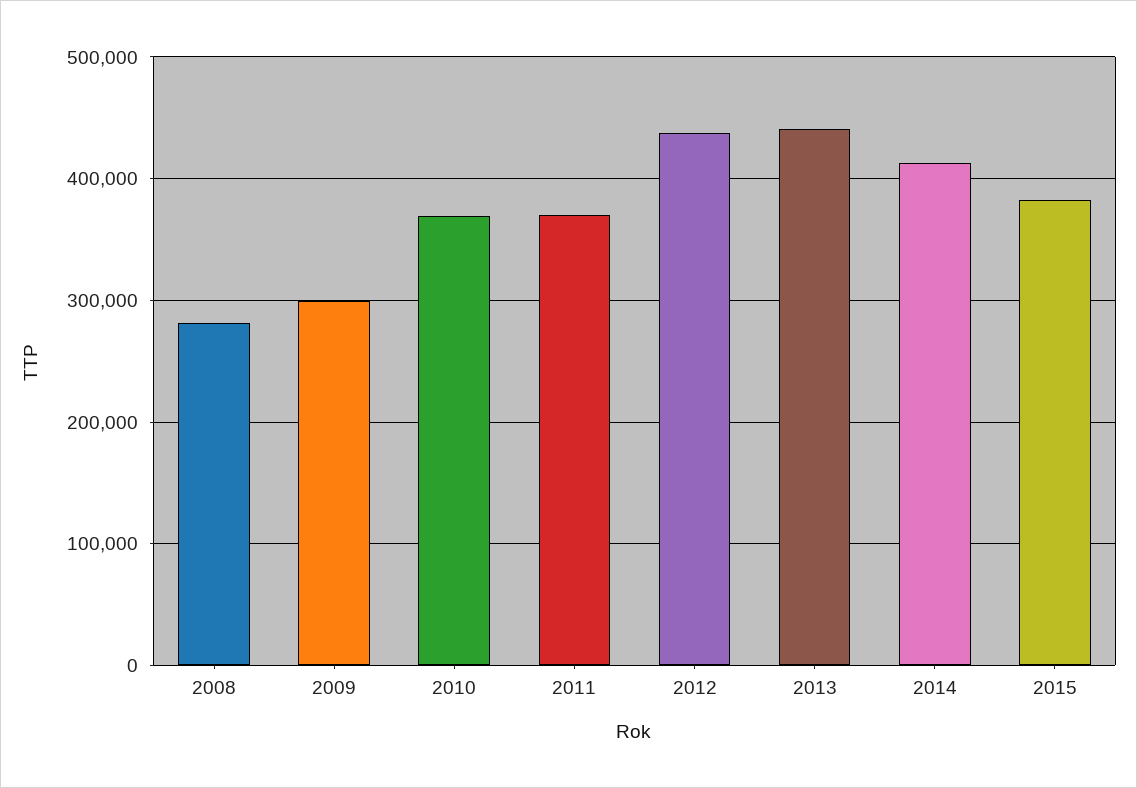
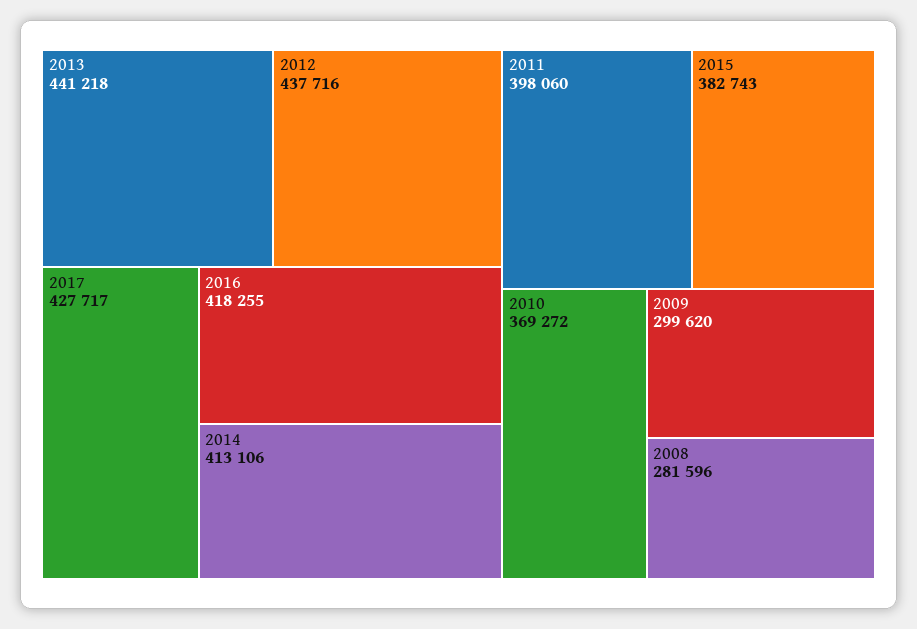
2011: 370000 -> 398060
2017: none -> 427717
2016: none -> 418255

